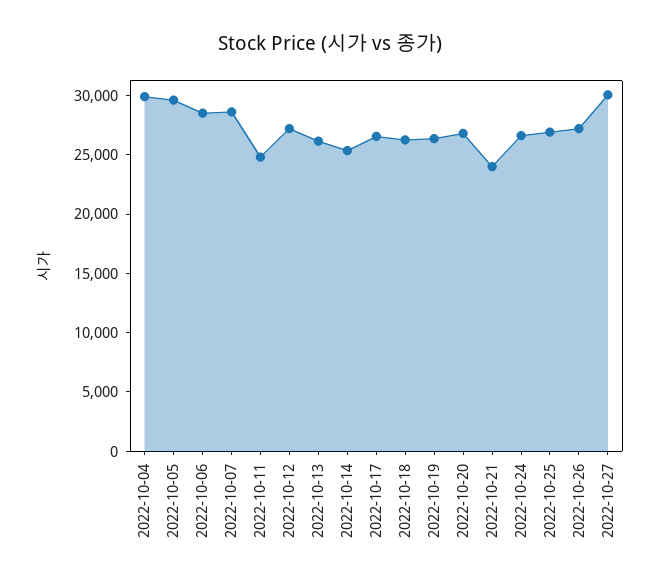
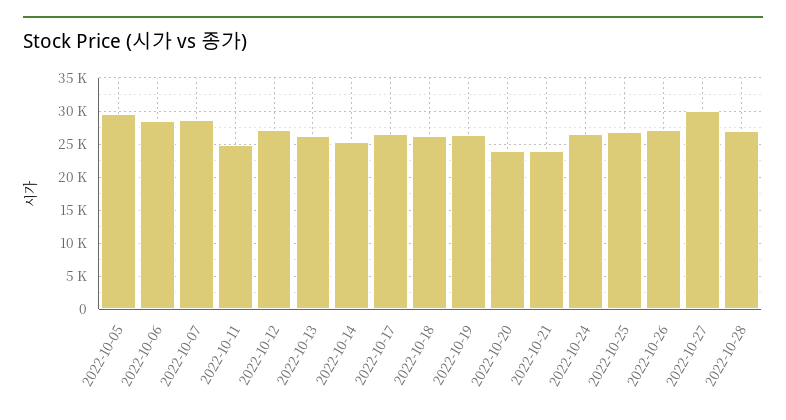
2022-10-04: 30000 -> none
2022-10-20: 27000 -> 24000
2022-10-28: none -> 27000

